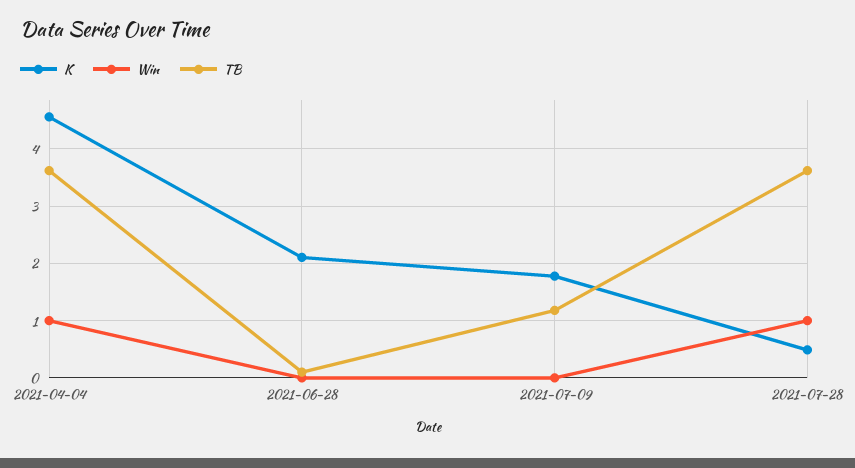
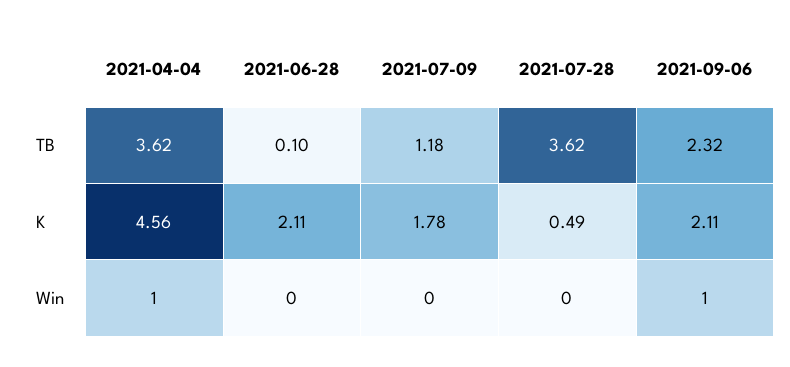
Win, 2021-07-28: 1 -> 0
TB, 2021-09-06: none -> 2.32
K, 2021-09-06: none -> 2.11
Win, 2021-09-06: none -> 1

